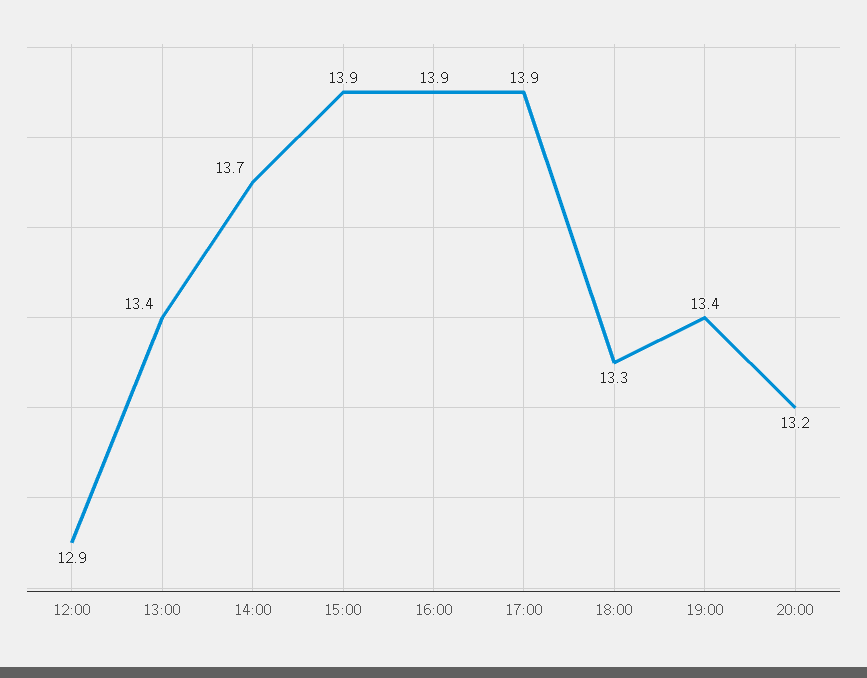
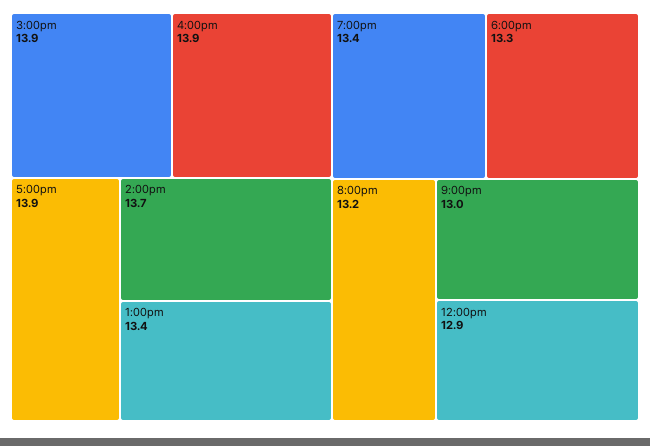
9:00pm: none -> 13

